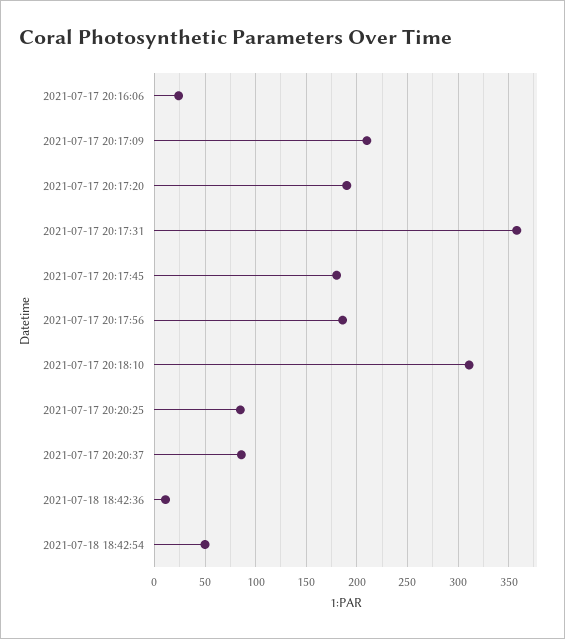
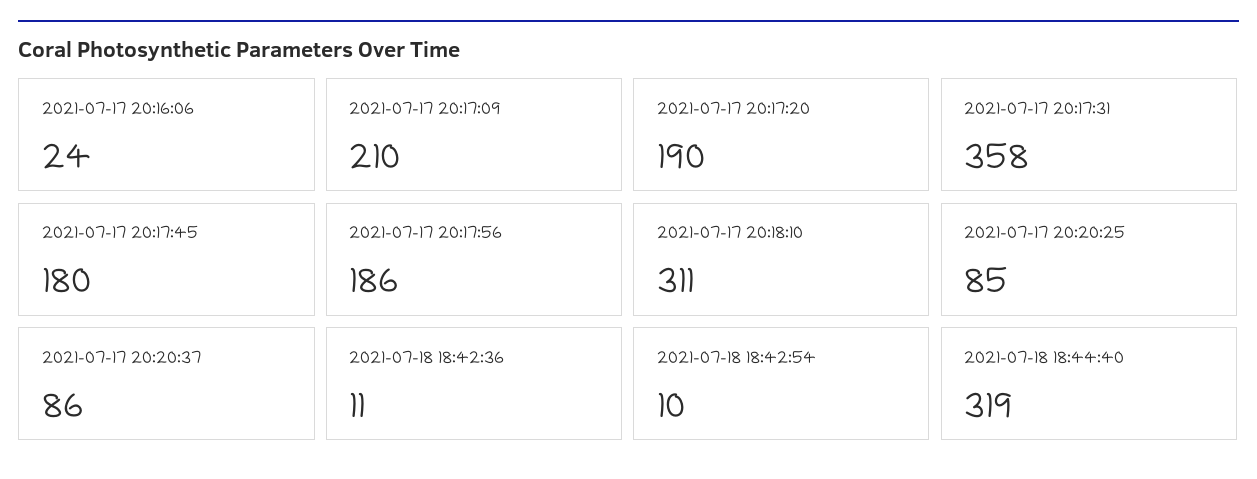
2021-07-18 18:42:54: 50 -> 10
2021-07-18 18:44:40: none -> 319

